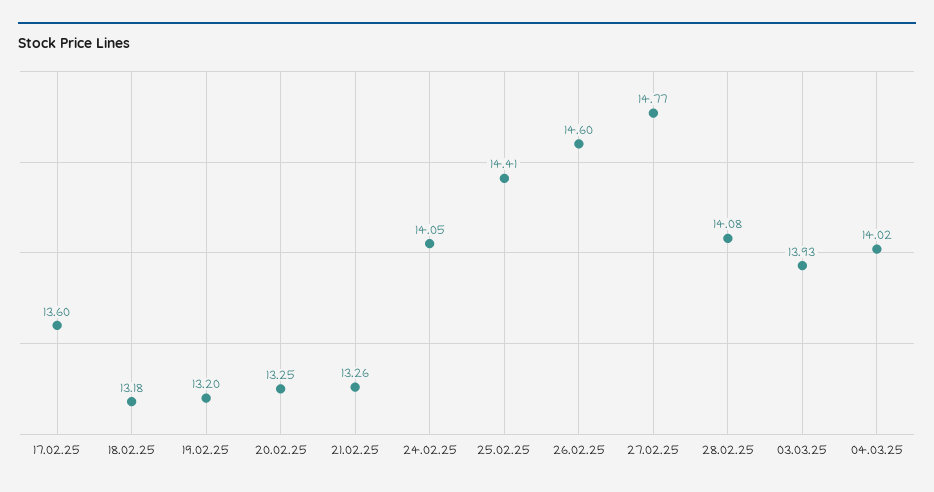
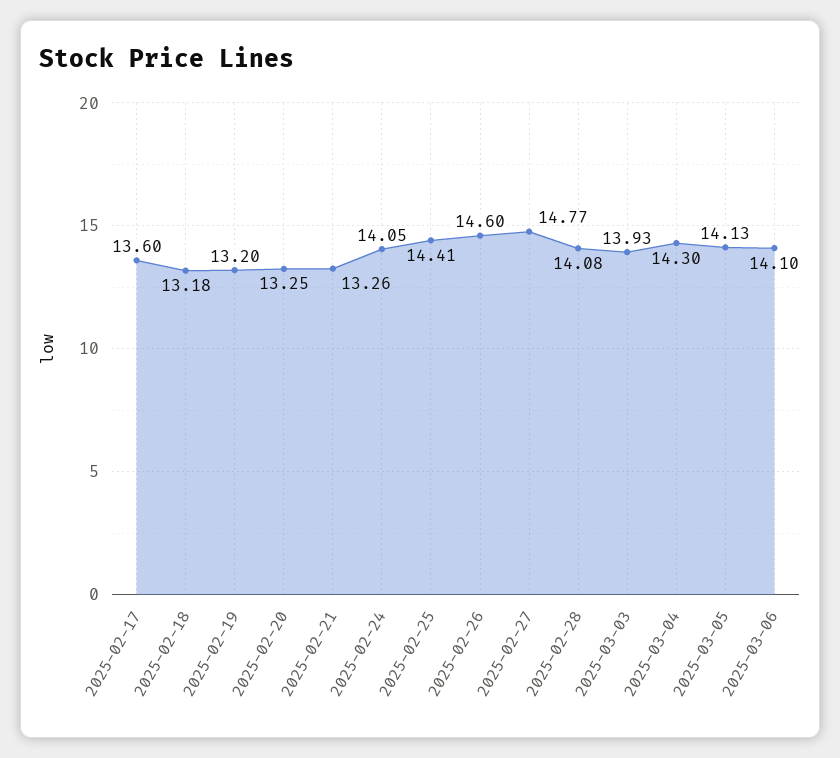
04.03.25: 14.02 -> 14.3
2025-03-05: none -> 14.13
2025-03-06: none -> 14.1

